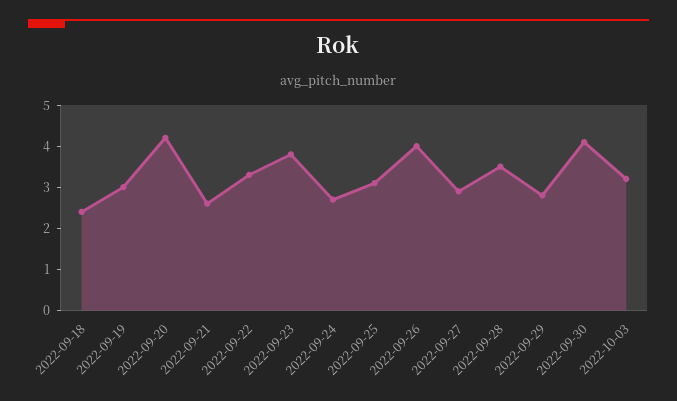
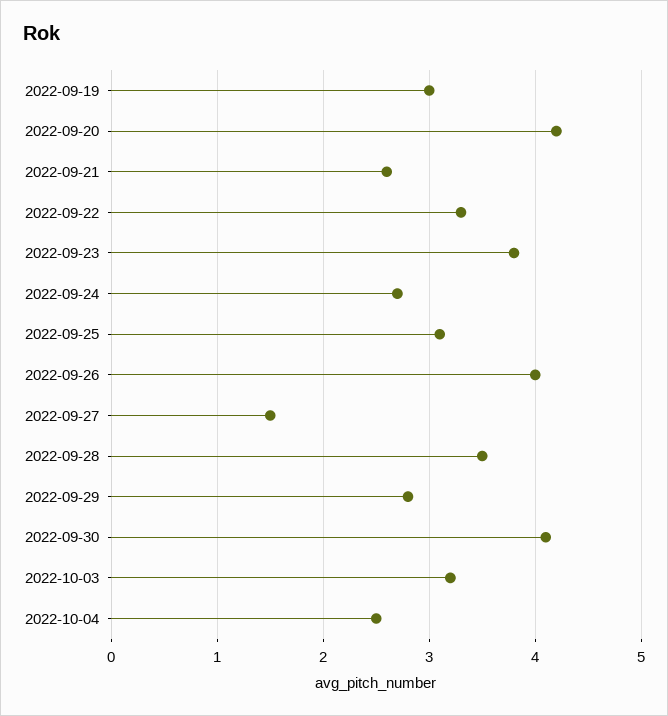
2022-09-18: 2.5 -> none
2022-09-27: 3 -> 1.5
2022-10-04: none -> 2.5

